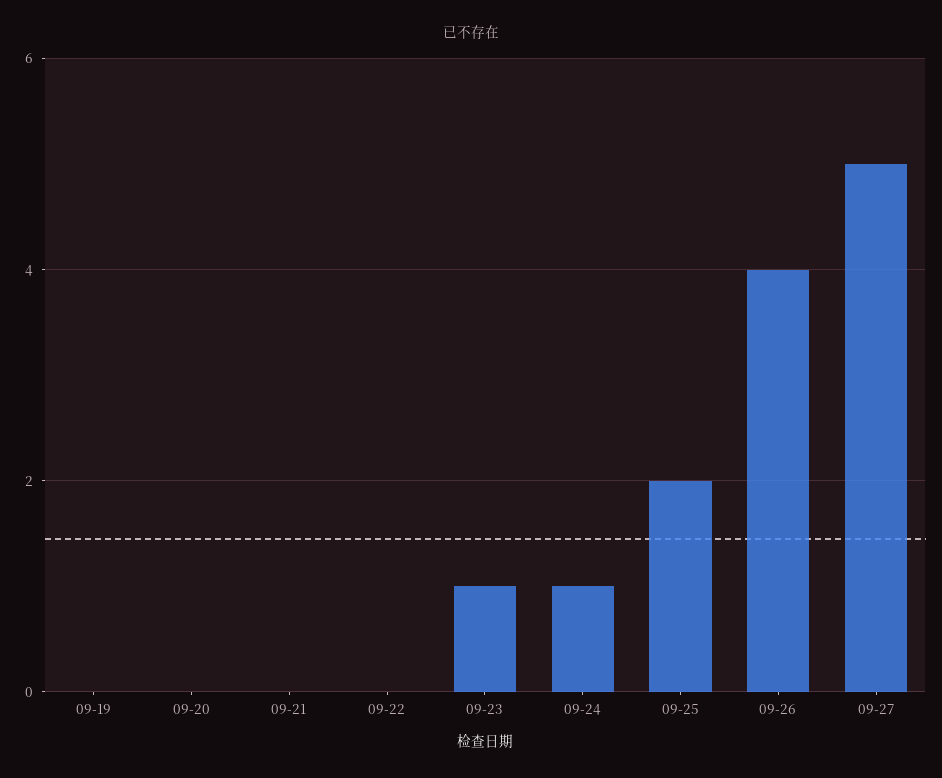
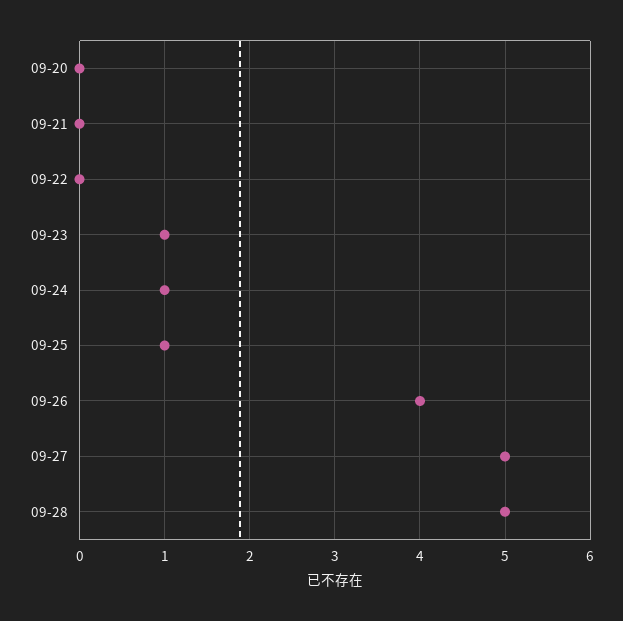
09-19: 0 -> none
09-25: 2 -> 1
09-28: none -> 5

